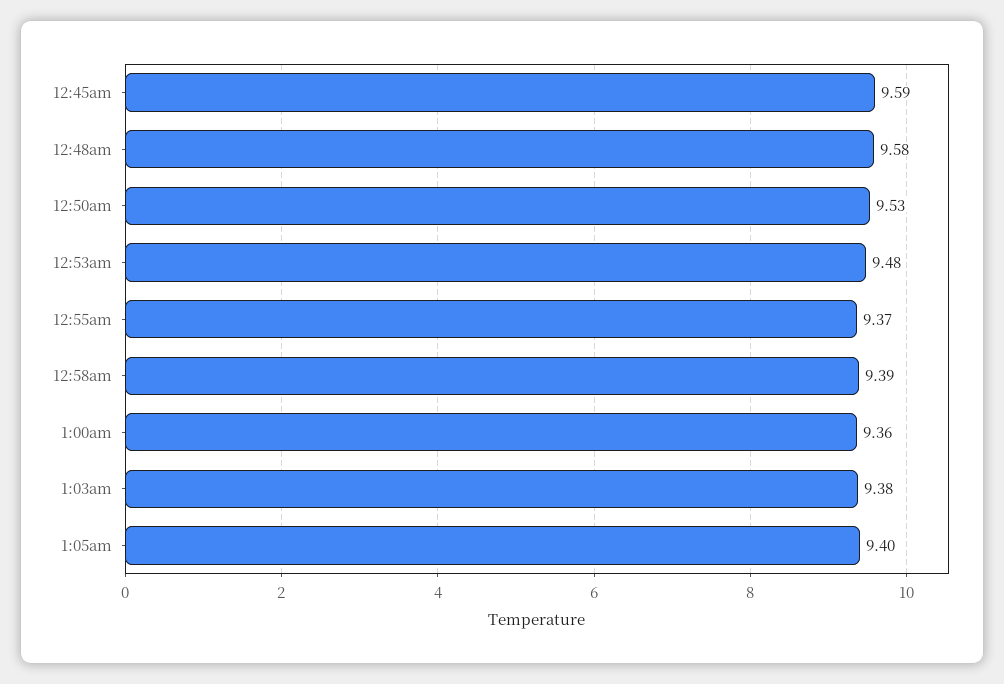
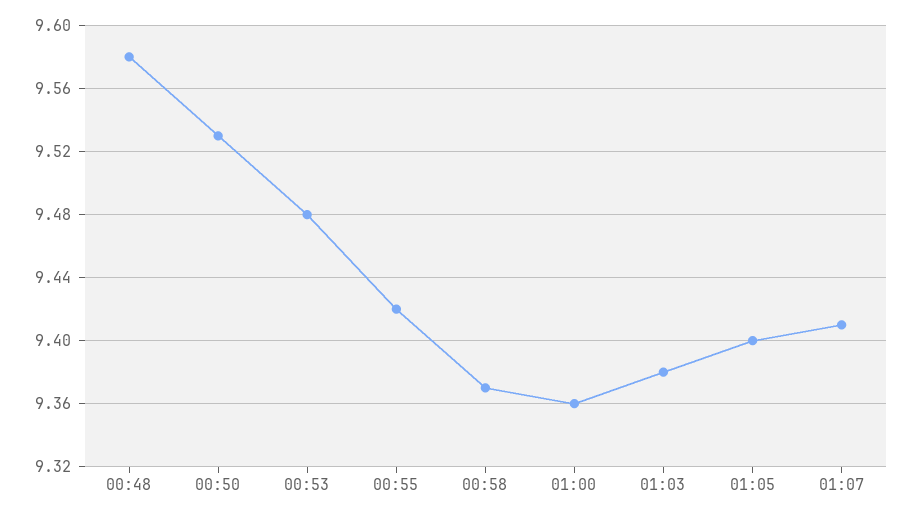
12:45am: 9.59 -> none
12:55am: 9.37 -> 9.42
12:58am: 9.39 -> 9.37
01:07: none -> 9.41

